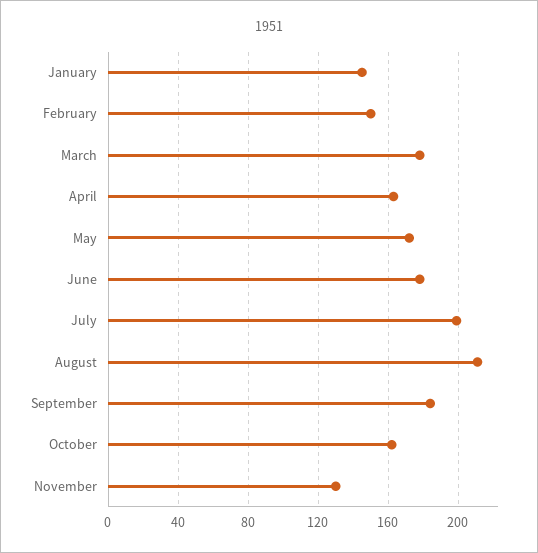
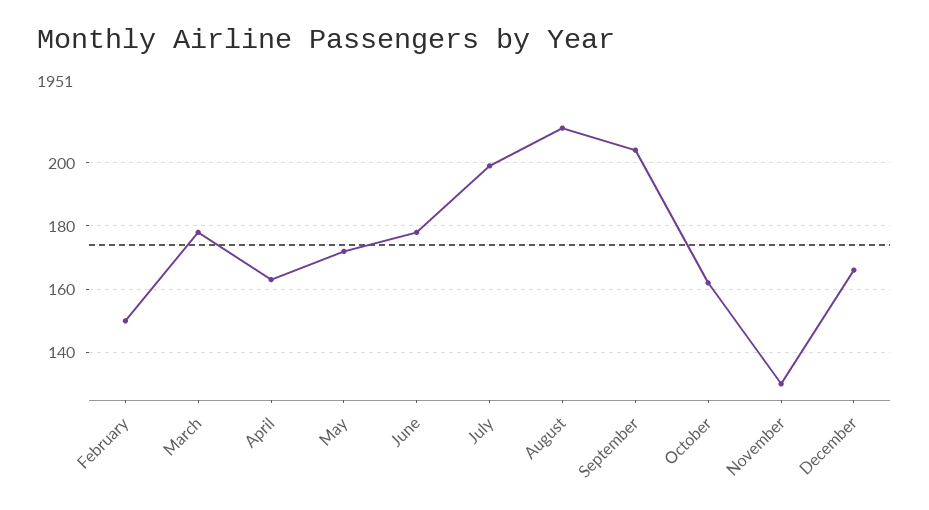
January: 145 -> none
September: 185 -> 205
December: none -> 165

